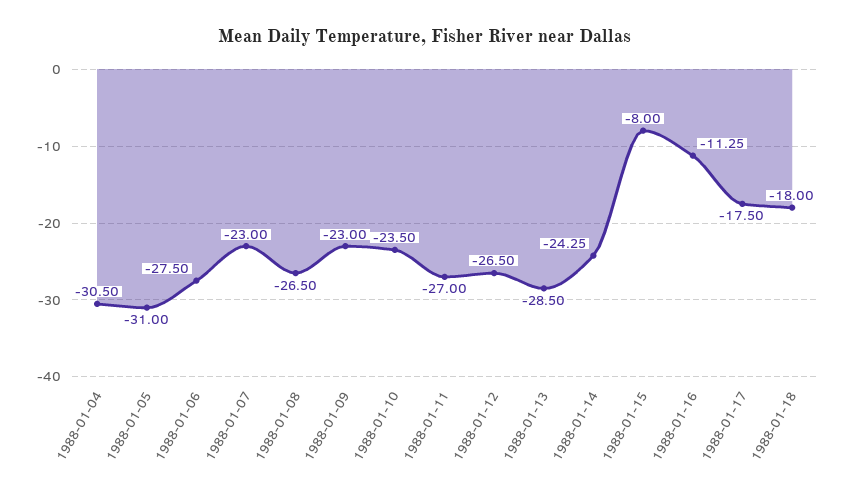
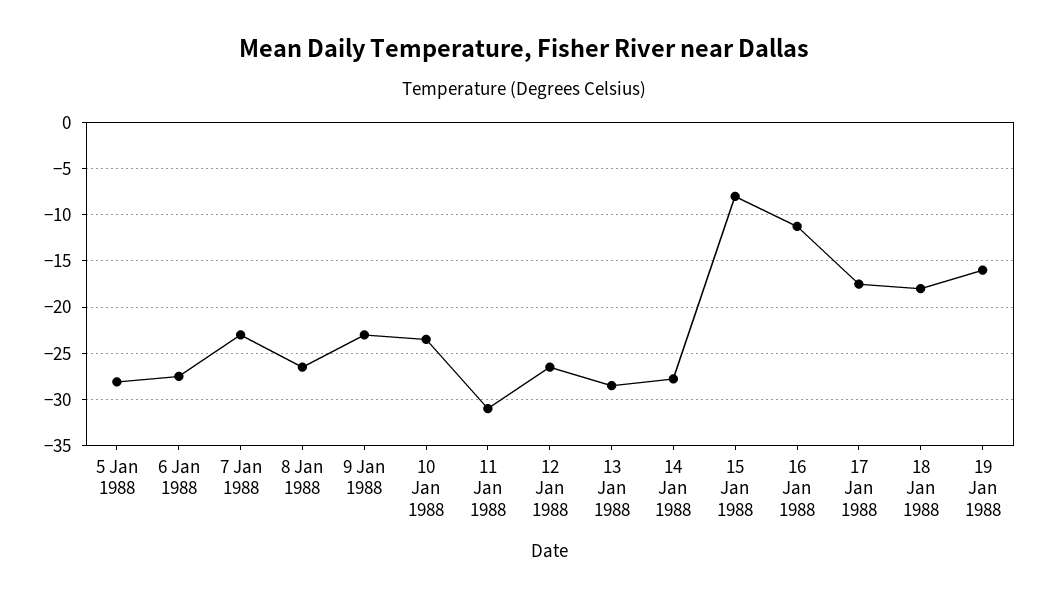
1988-01-04: -30.5 -> none
1988-01-05: -31 -> -28
1988-01-11: -27 -> -31
1988-01-14: -24.25 -> -28
19 Jan 1988: none -> -16

